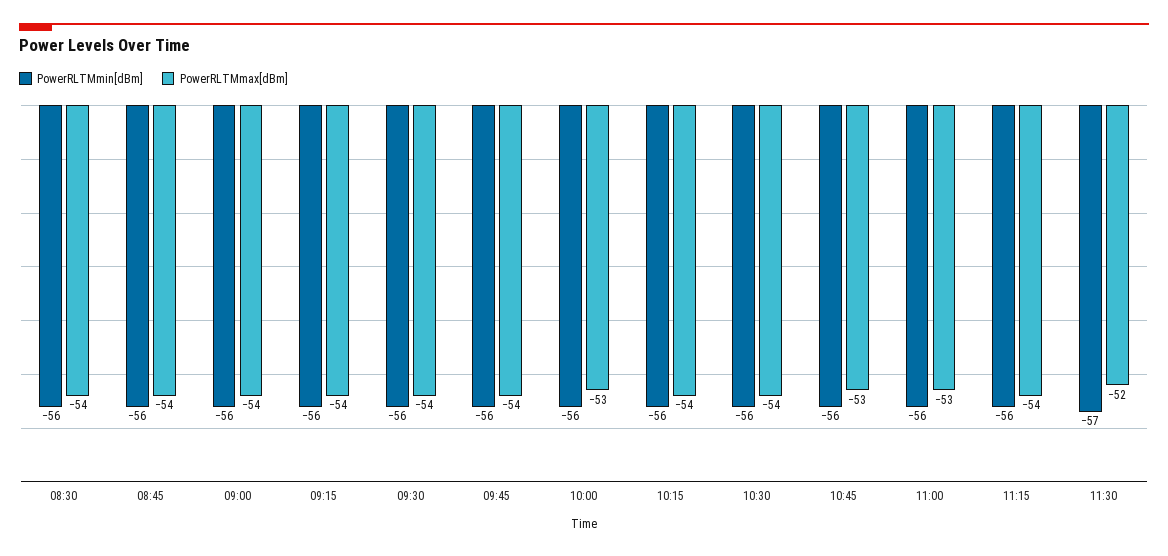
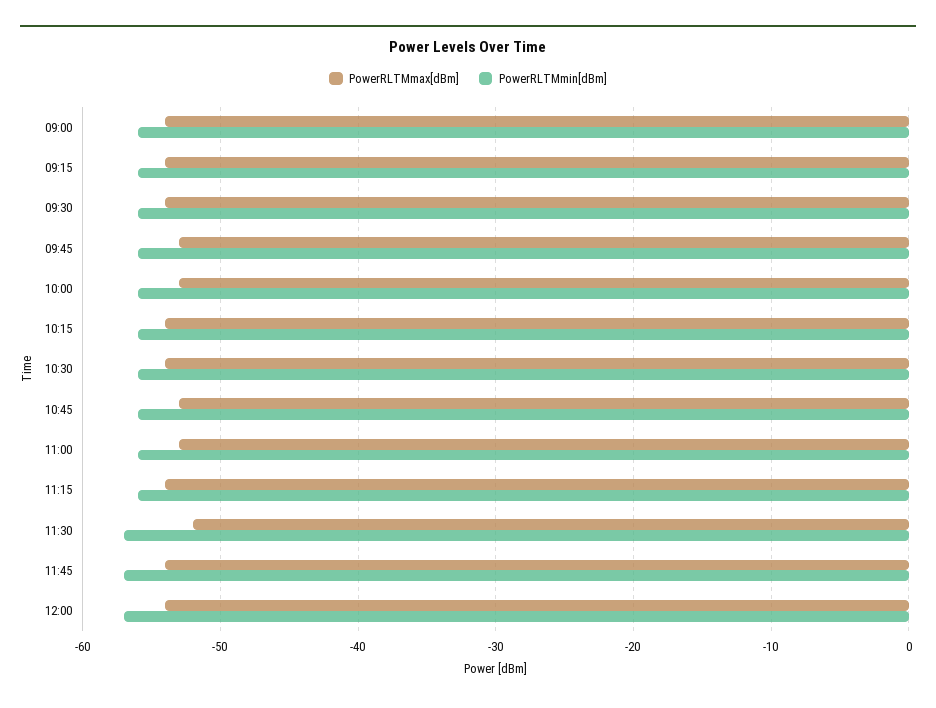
PowerRLTMmin[dBm], 08:30: -56 -> none
PowerRLTMmax[dBm], 08:30: -54 -> none
PowerRLTMmin[dBm], 08:45: -56 -> none
PowerRLTMmax[dBm], 08:45: -54 -> none
PowerRLTMmax[dBm], 09:45: -54 -> -53
PowerRLTMmax[dBm], 11:45: none -> -54
PowerRLTMmin[dBm], 11:45: none -> -57
PowerRLTMmax[dBm], 12:00: none -> -54
PowerRLTMmin[dBm], 12:00: none -> -57

